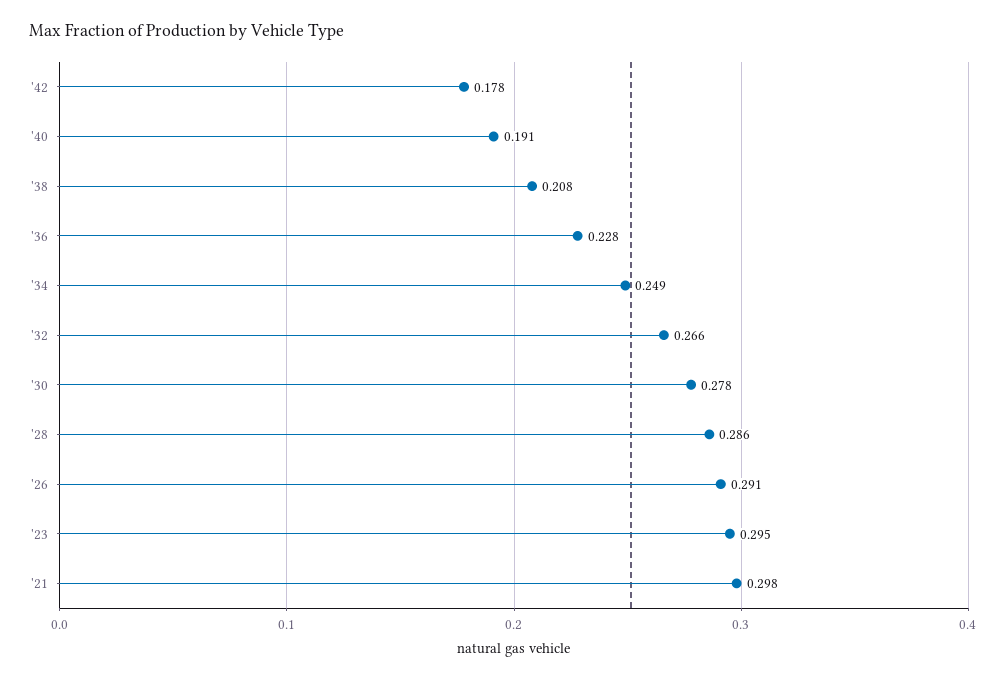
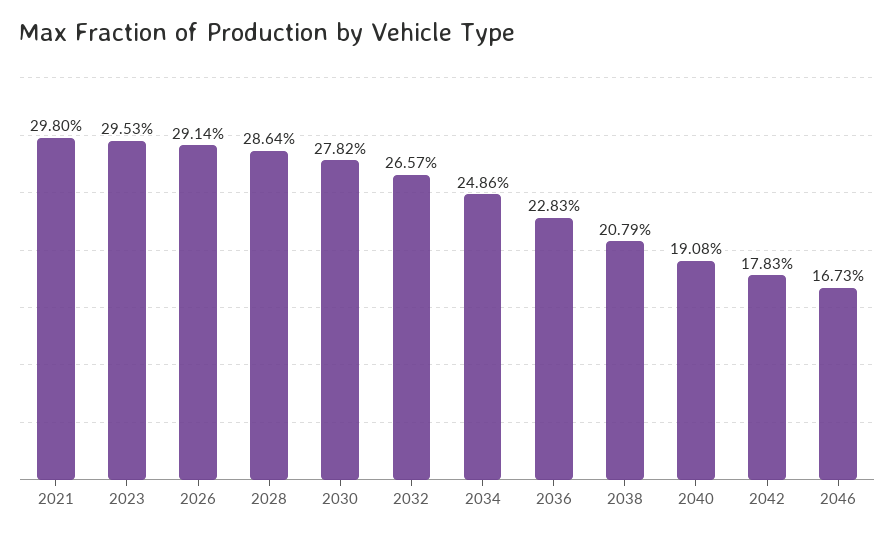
2046: none -> 0.1673

